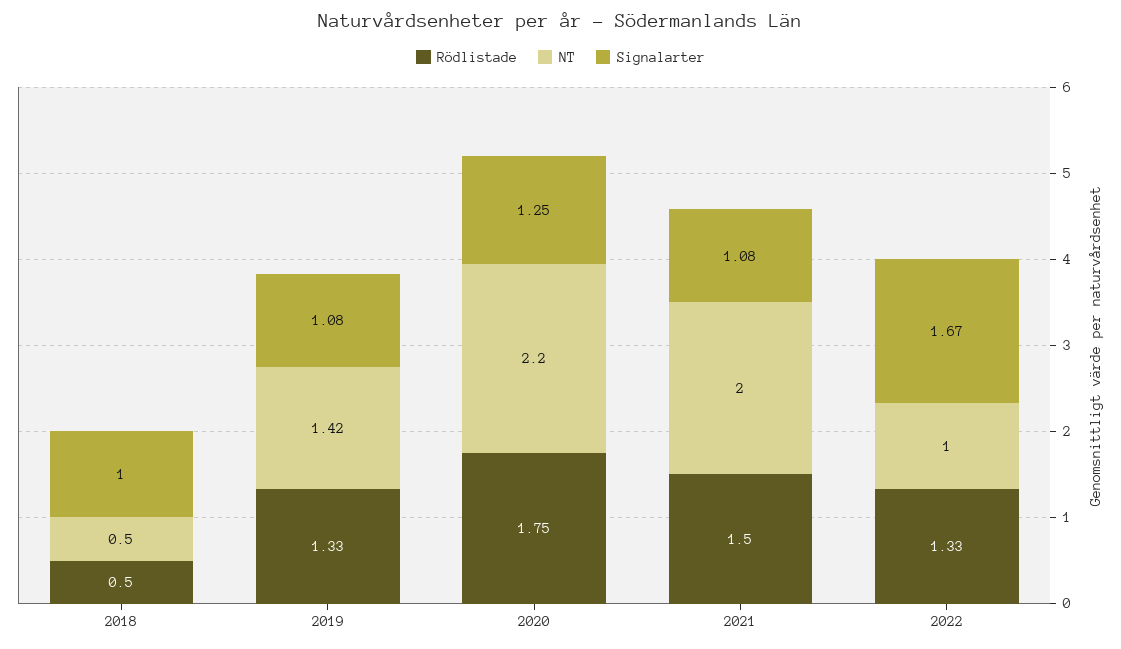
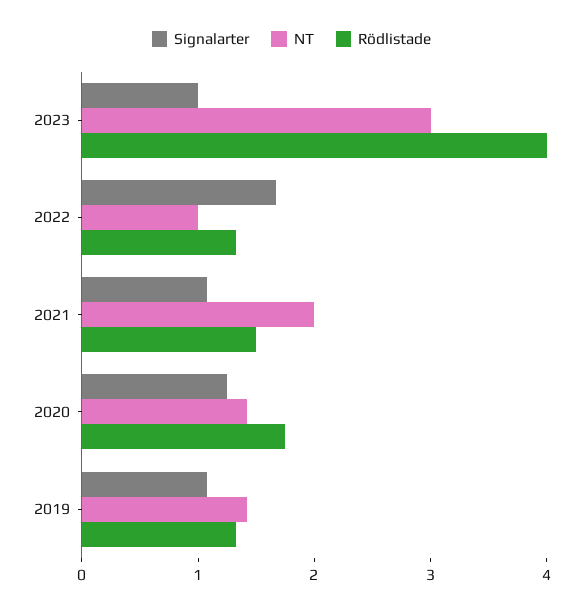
Rödlistade, 2018: 0.5 -> none
NT, 2018: 0.5 -> none
Signalarter, 2018: 1 -> none
NT, 2020: 2.2 -> 1.4
Signalarter, 2023: none -> 1
NT, 2023: none -> 3
Rödlistade, 2023: none -> 4

